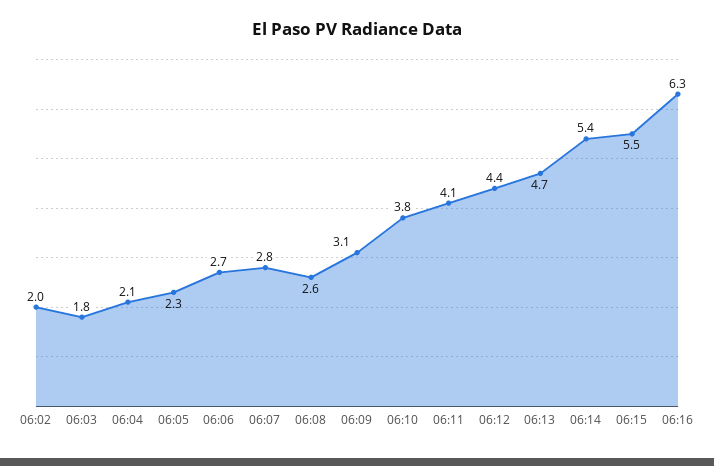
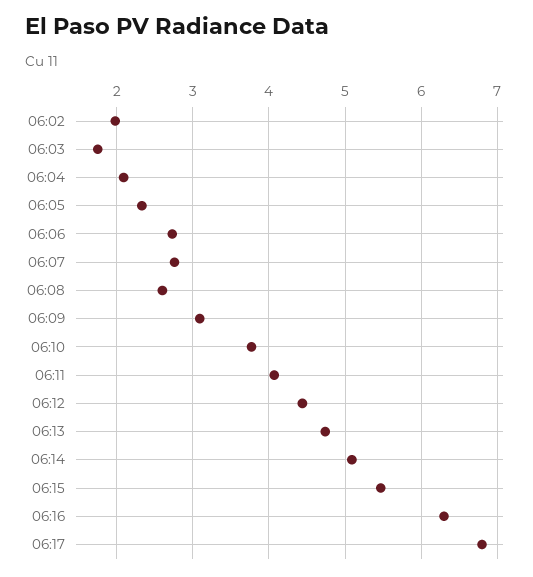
06:14: 5.4 -> 5.1
06:17: none -> 6.8

